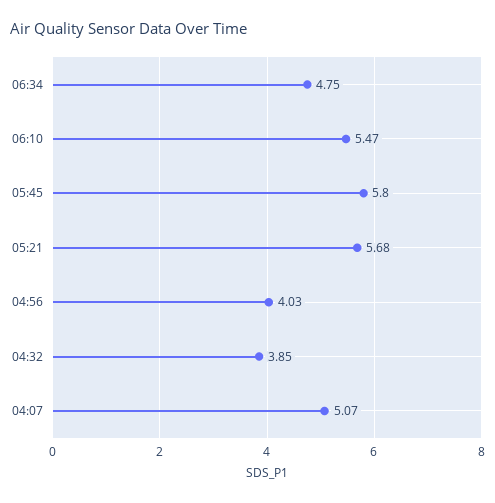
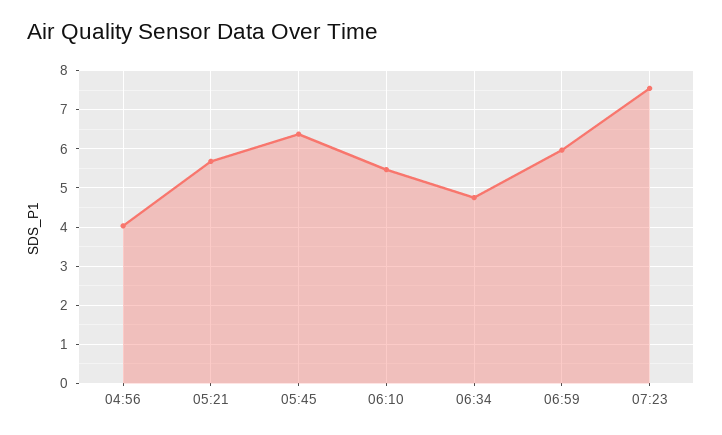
05:45: 5.8 -> 6.4
04:32: 3.85 -> none
04:07: 5.07 -> none
06:59: none -> 6
07:23: none -> 7.6

